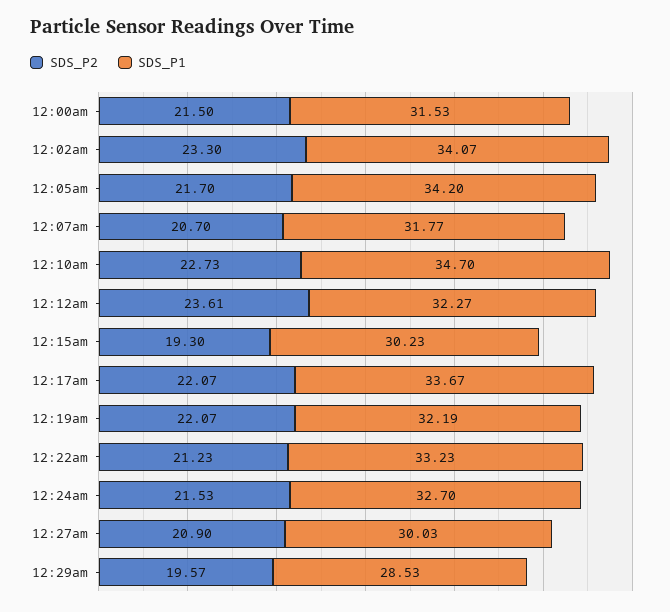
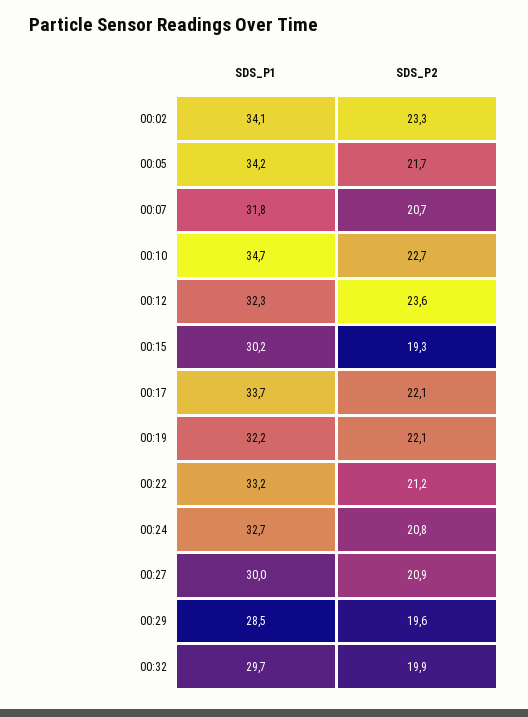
SDS_P2, 12:00am: 21.5 -> none
SDS_P1, 12:00am: 31.53 -> none
SDS_P2, 12:24am: 21.53 -> 20.8
SDS_P1, 00:32: none -> 29.7
SDS_P2, 00:32: none -> 19.9

